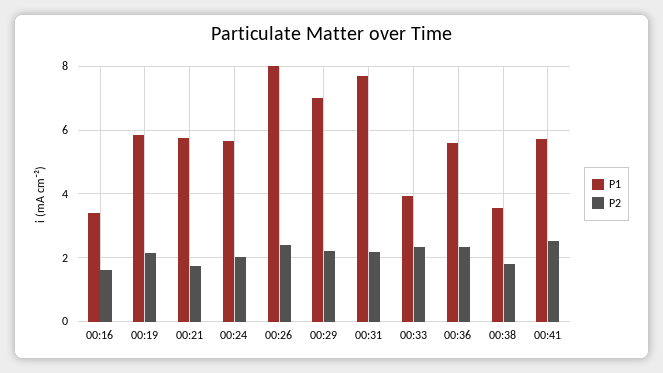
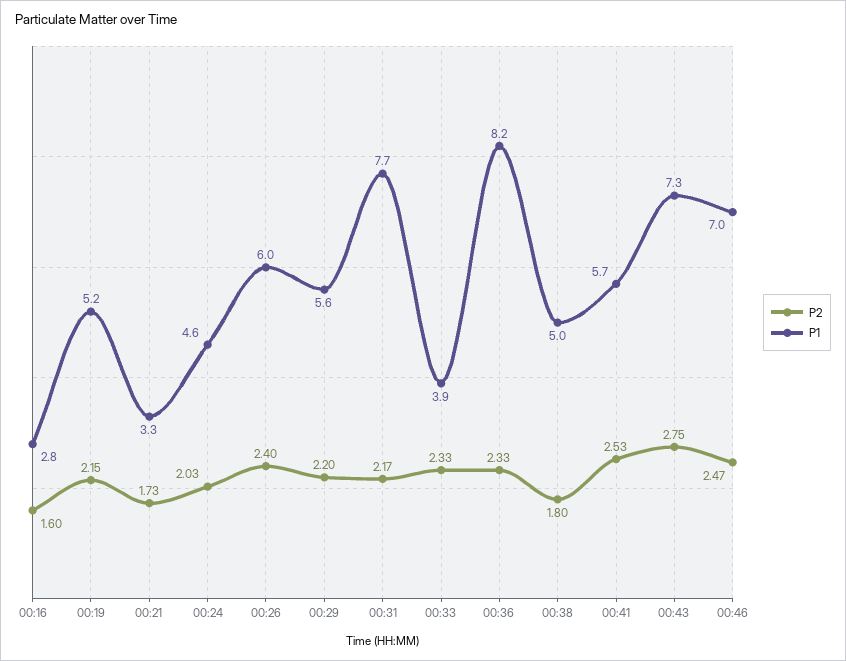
P1, 00:16: 3.4 -> 2.8
P1, 00:19: 5.8 -> 5.2
P1, 00:21: 5.8 -> 3.3
P1, 00:24: 5.6 -> 4.6
P1, 00:26: 8 -> 6
P1, 00:29: 7 -> 5.6
P1, 00:36: 5.6 -> 8.2
P1, 00:38: 3.6 -> 5
P2, 00:43: none -> 2.75
P1, 00:43: none -> 7.3
P2, 00:46: none -> 2.47
P1, 00:46: none -> 7

